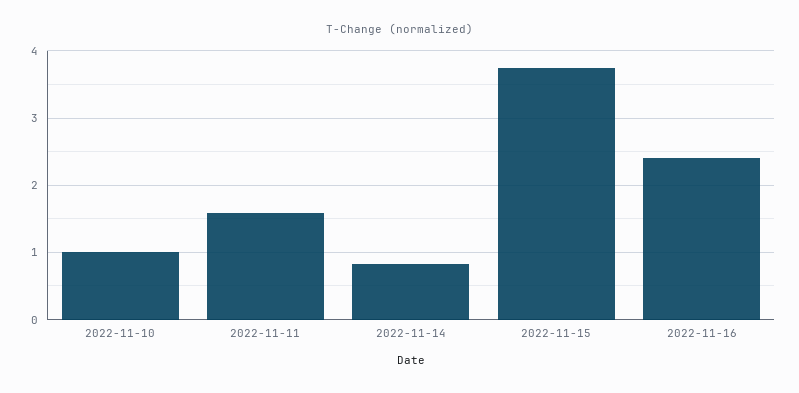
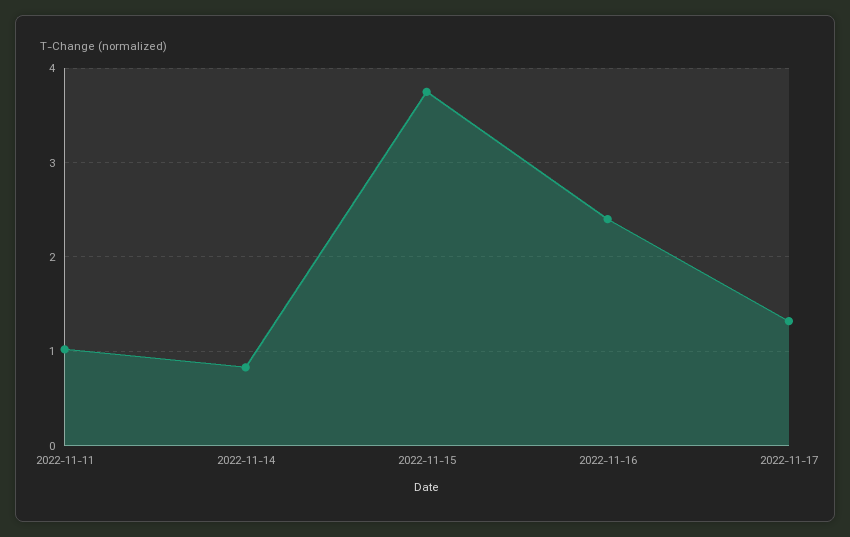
2022-11-10: 1 -> none
2022-11-11: 1.6 -> 1
2022-11-17: none -> 1.3

